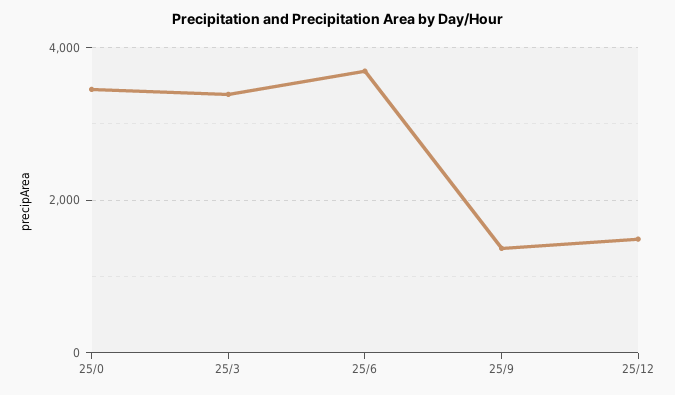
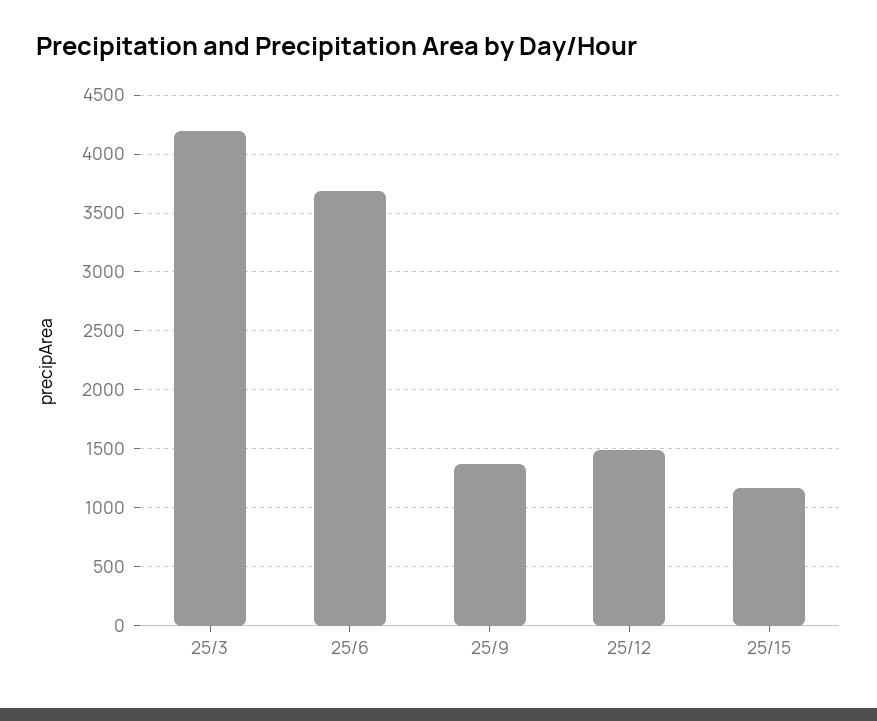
25/0: 3400 -> none
25/3: 3400 -> 4200
25/15: none -> 1200

